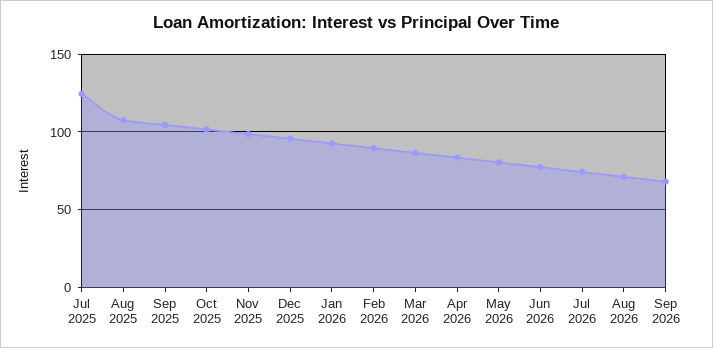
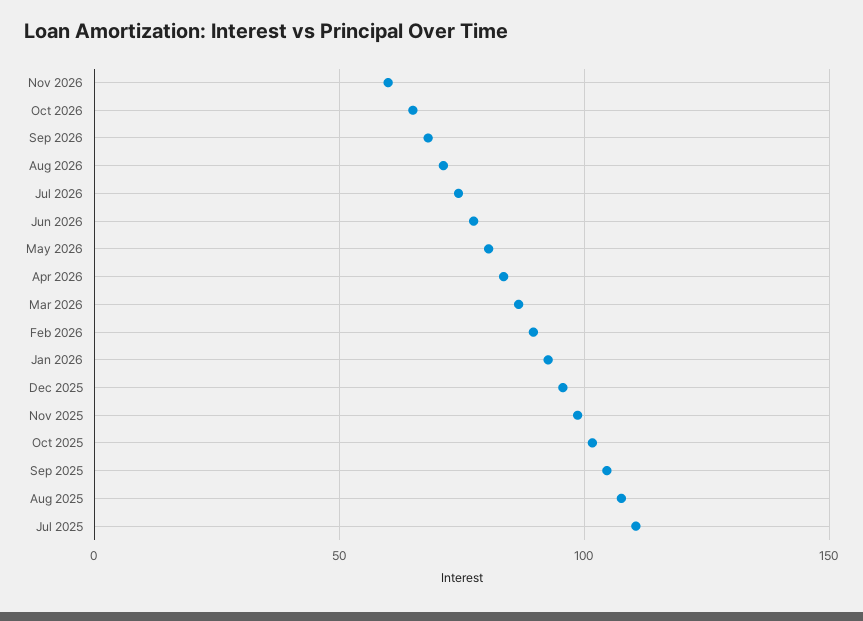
Jul 2025: 125 -> 110
Nov 2026: none -> 60
Oct 2026: none -> 65

